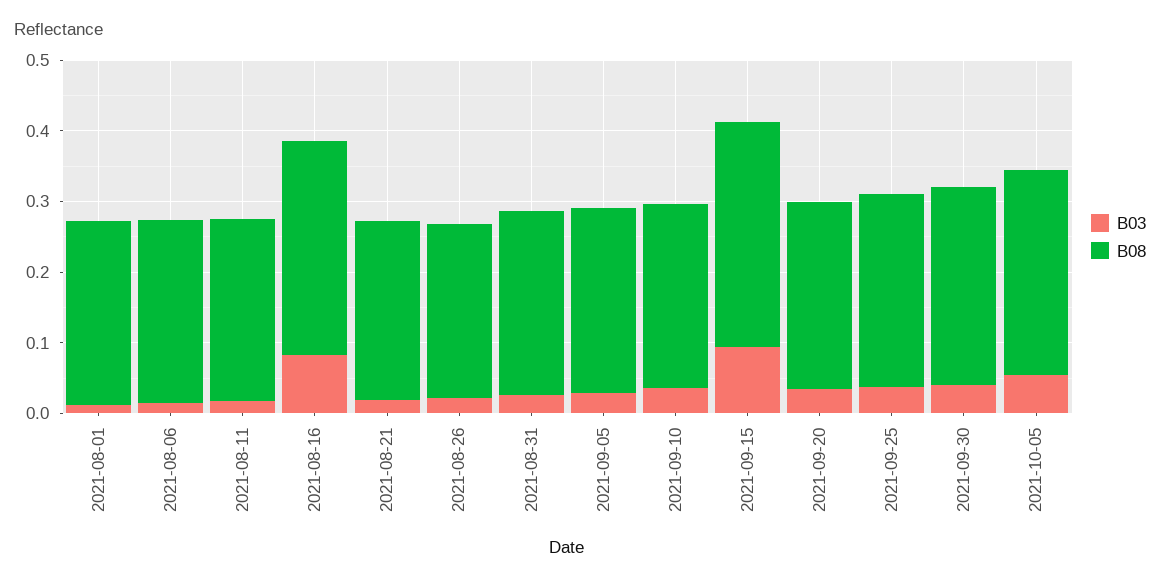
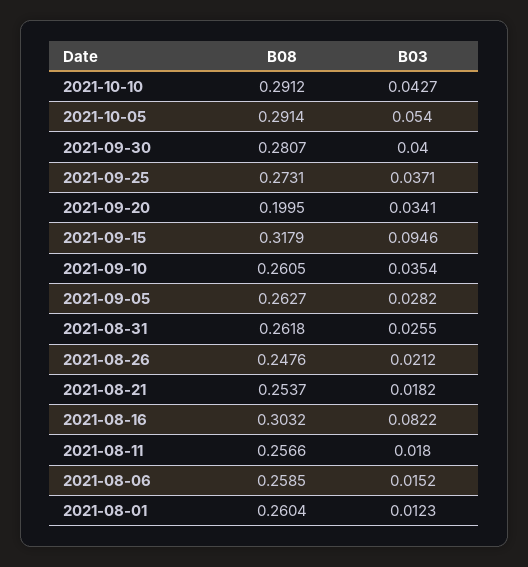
B08, 2021-09-20: 0.26 -> 0.1995
B08, 2021-10-10: none -> 0.2912
B03, 2021-10-10: none -> 0.0427

